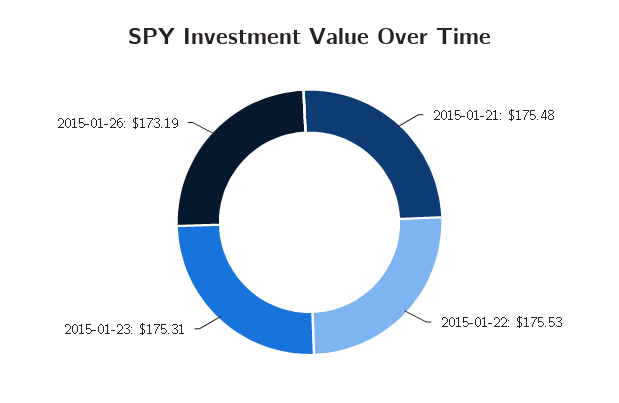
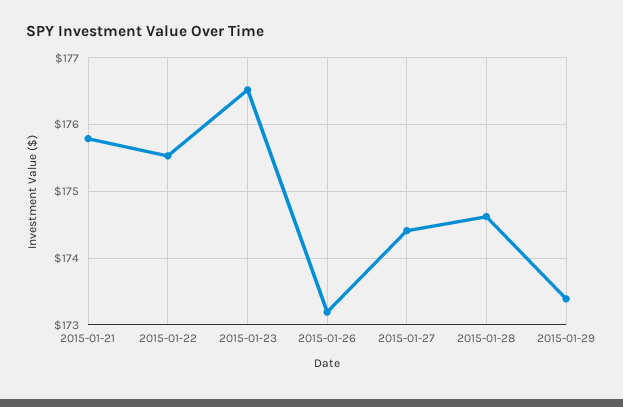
2015-01-21: 175.48 -> 175.8
2015-01-23: 175.31 -> 176.5
2015-01-27: none -> 174.4
2015-01-28: none -> 174.6
2015-01-29: none -> 173.4

